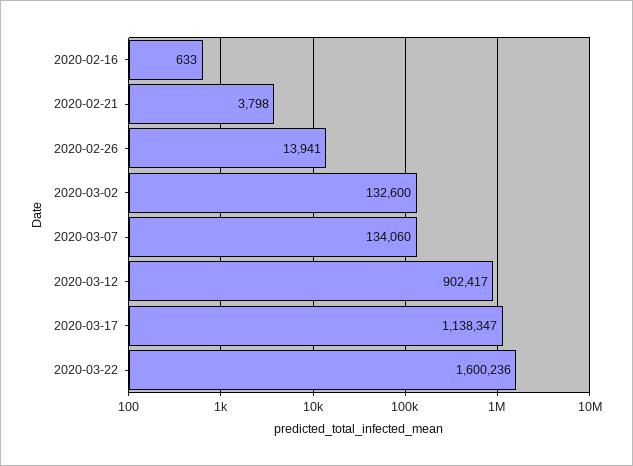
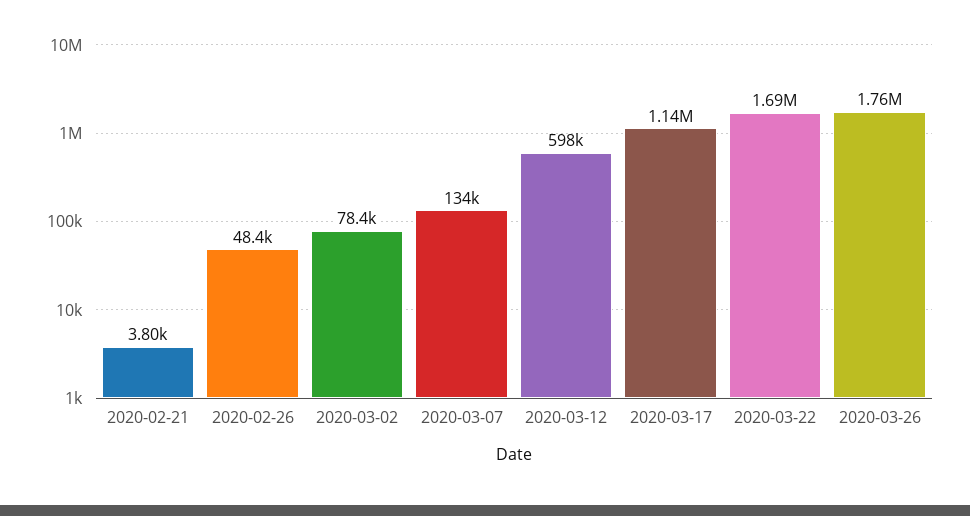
2020-02-16: 633 -> none
2020-02-26: 13941 -> 48400
2020-03-02: 132600 -> 78400
2020-03-12: 902417 -> 598000
2020-03-22: 1600236 -> 1690000
2020-03-26: none -> 1760000

